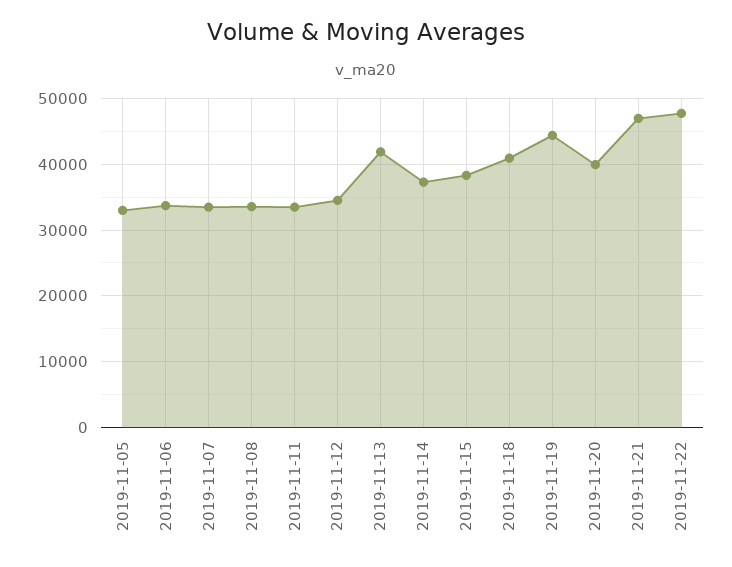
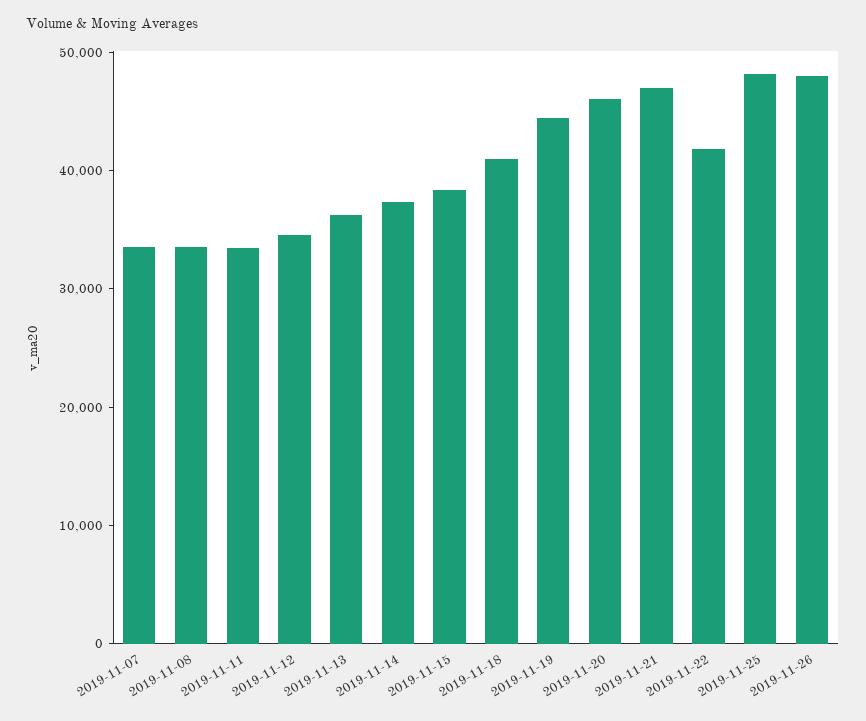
2019-11-05: 33000 -> none
2019-11-06: 34000 -> none
2019-11-13: 42000 -> 36000
2019-11-20: 40000 -> 46000
2019-11-22: 48000 -> 42000
2019-11-25: none -> 48000
2019-11-26: none -> 48000

